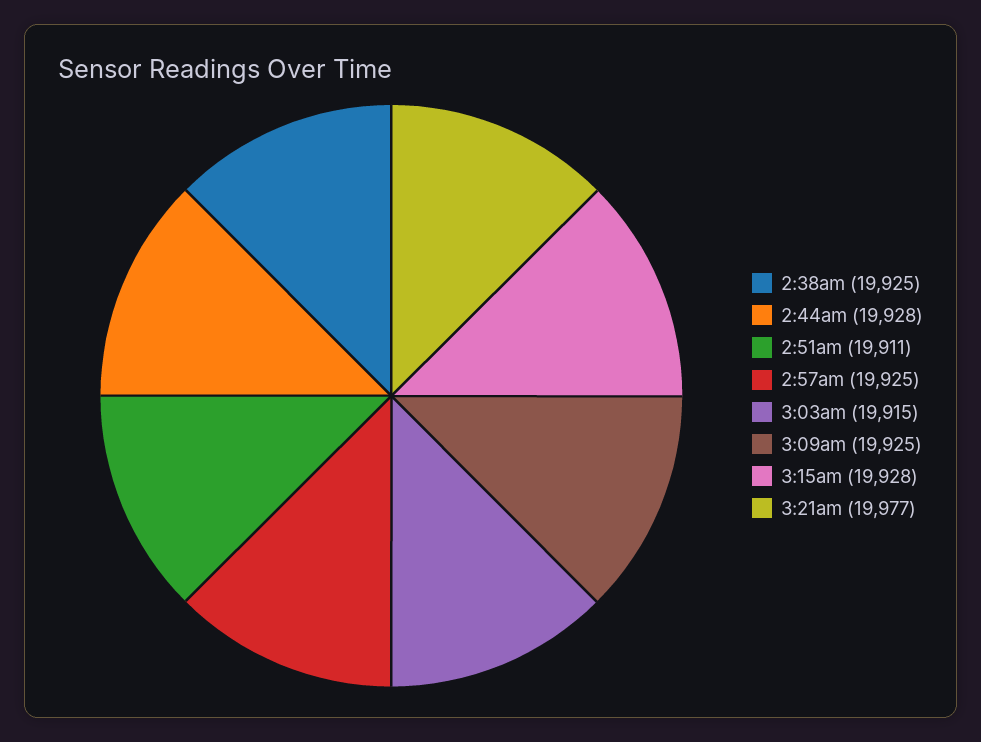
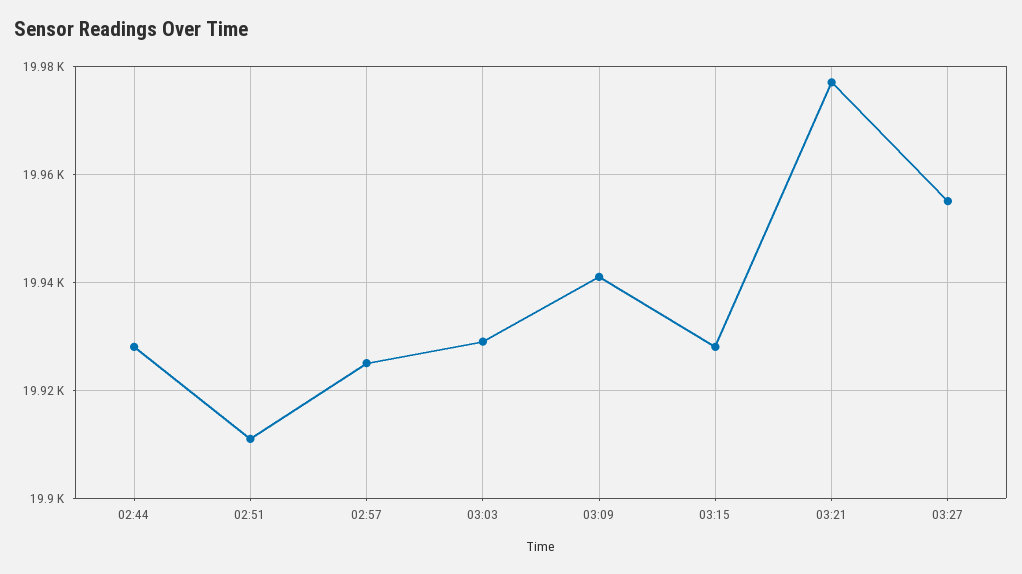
2:38am: 19925 -> none
3:03am: 19915 -> 19930
3:09am: 19925 -> 19940
03:27: none -> 19955

